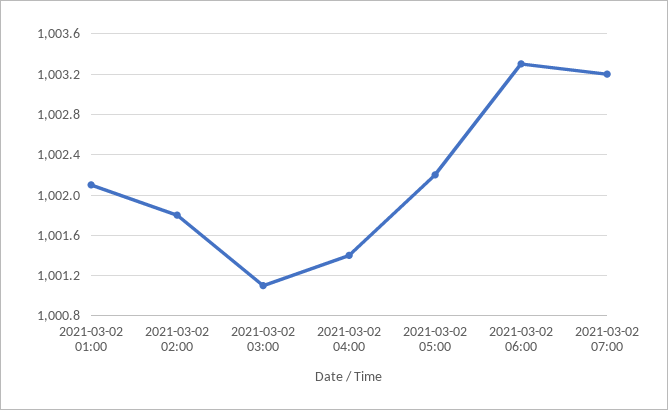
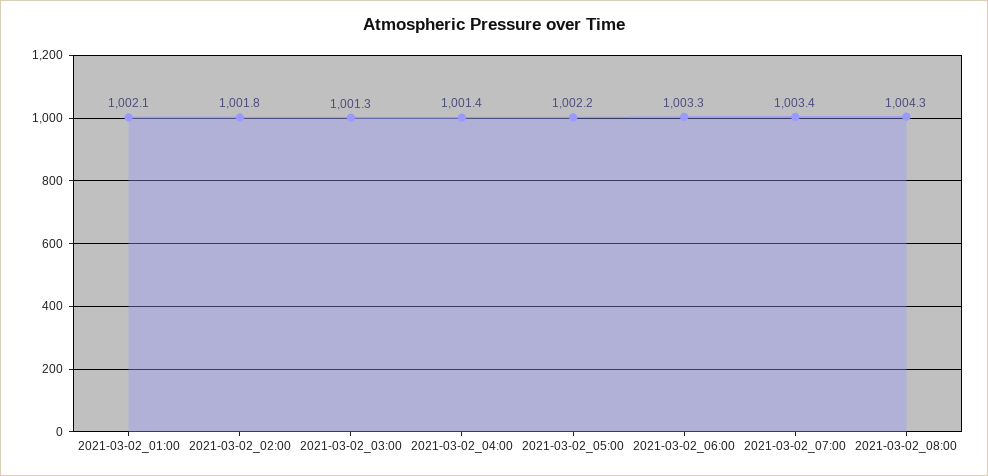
2021-03-02 03:00: 1001.1 -> 1001.3
2021-03-02 07:00: 1003.2 -> 1003.4
2021-03-02_08:00: none -> 1004.3

